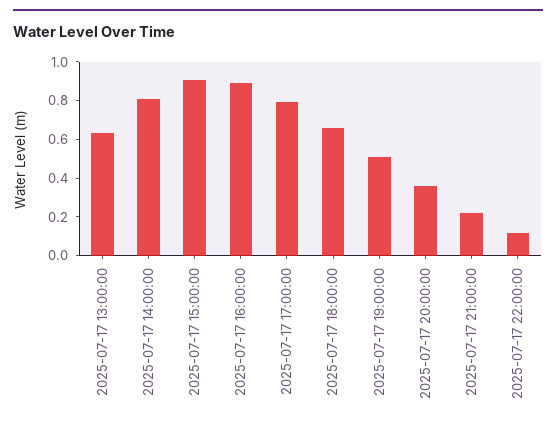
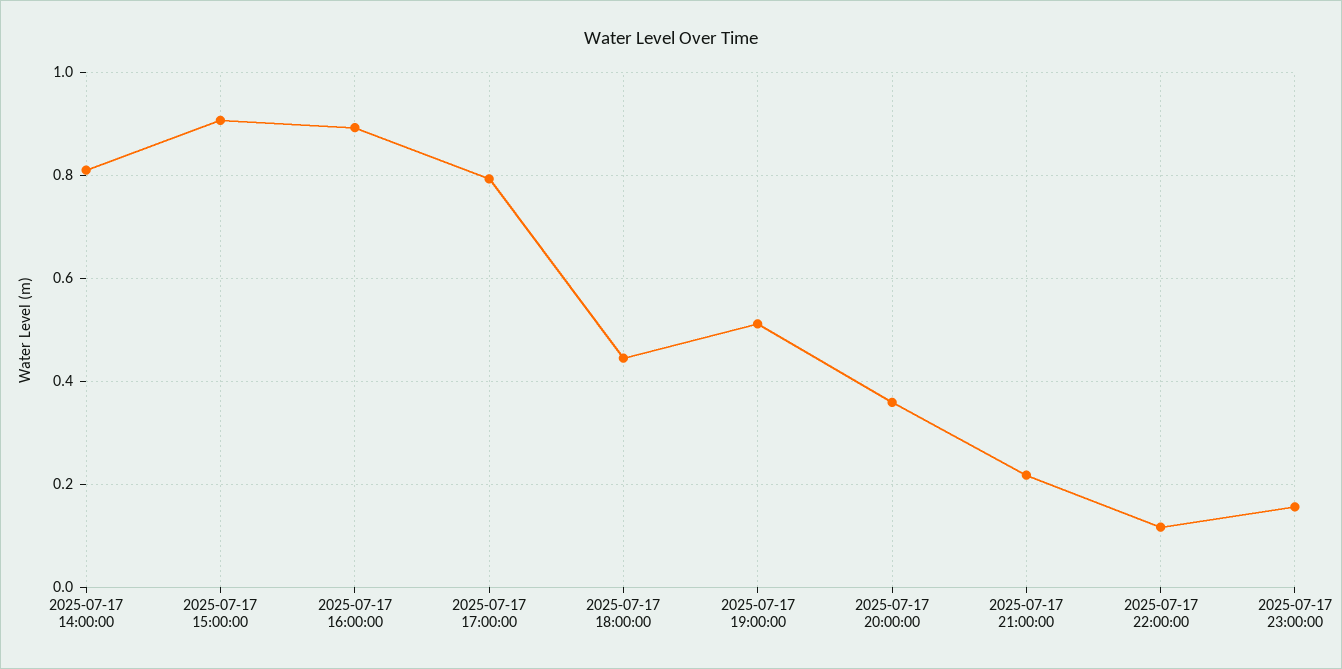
2025-07-17 13:00:00: 0.65 -> none
2025-07-17 18:00:00: 0.65 -> 0.44
2025-07-17 23:00:00: none -> 0.16

